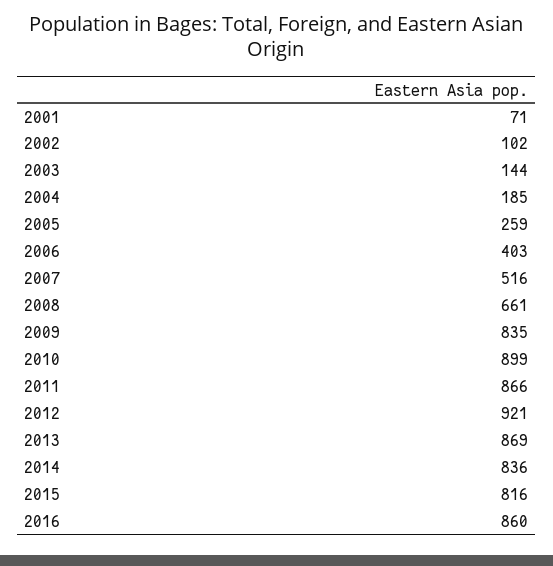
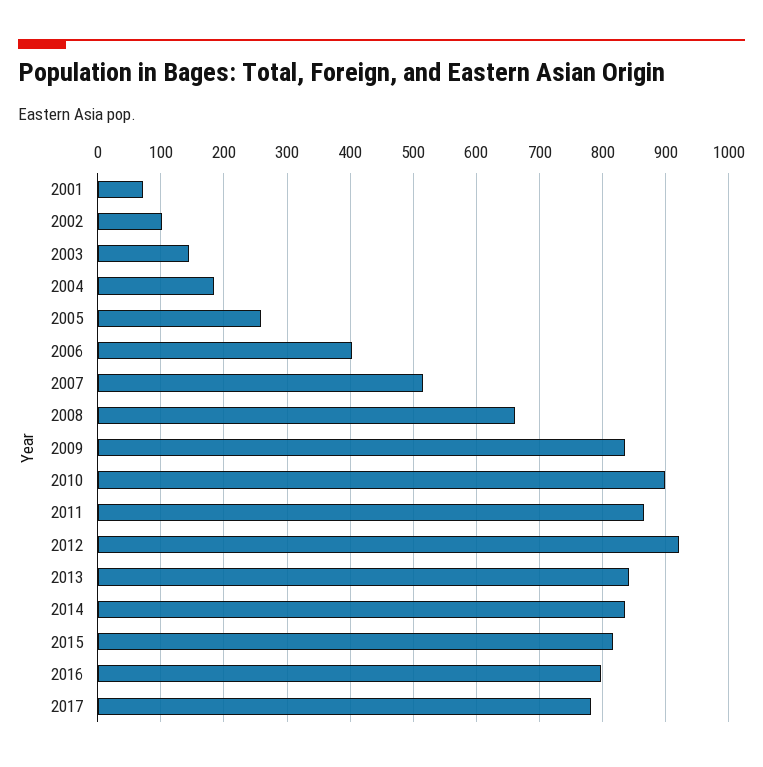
2013: 869 -> 840
2016: 860 -> 800
2017: none -> 780

